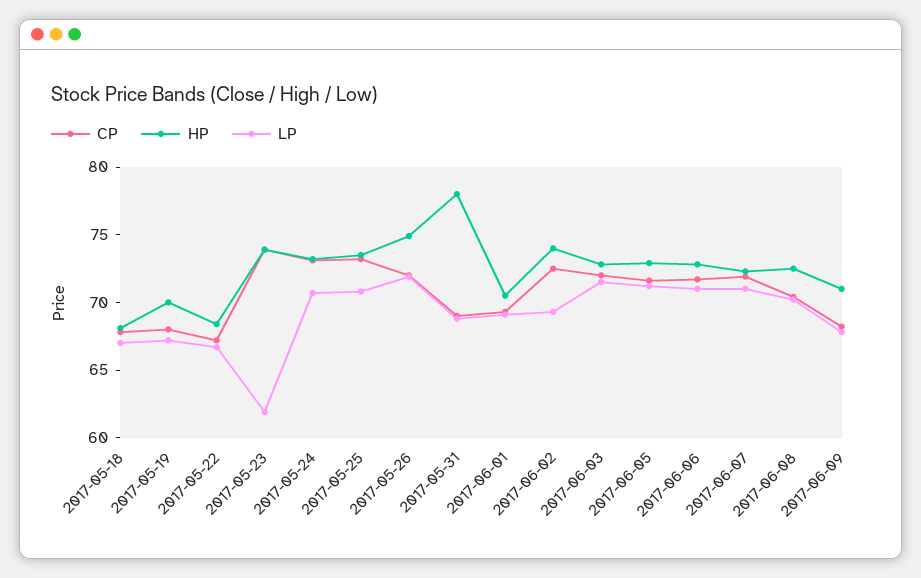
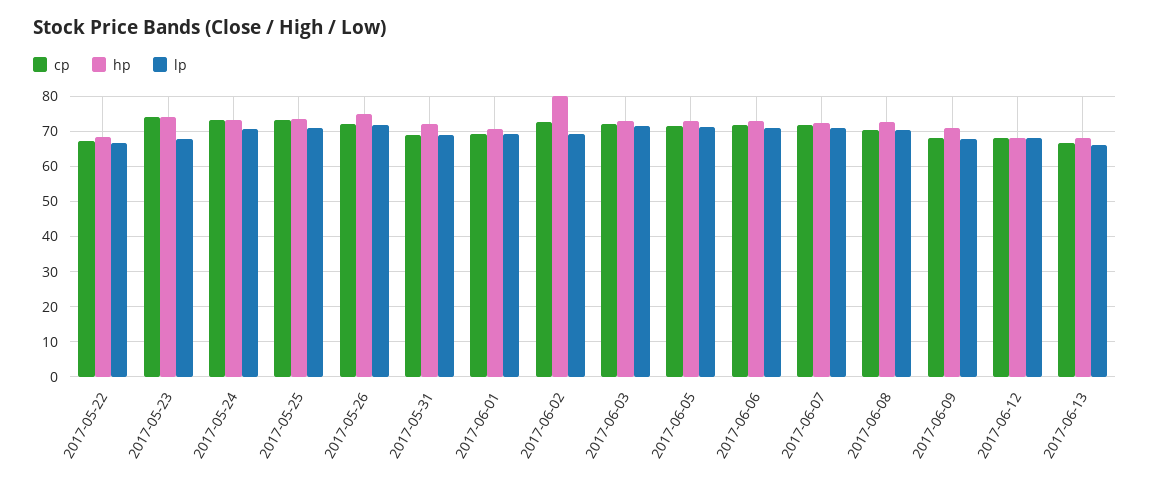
CP, 2017-05-18: 68 -> none
HP, 2017-05-18: 68 -> none
LP, 2017-05-18: 67 -> none
CP, 2017-05-19: 68 -> none
HP, 2017-05-19: 70 -> none
LP, 2017-05-19: 67 -> none
LP, 2017-05-23: 62 -> 68
HP, 2017-05-31: 78 -> 72
HP, 2017-06-02: 74 -> 80
CP, 2017-06-12: none -> 68
HP, 2017-06-12: none -> 68
LP, 2017-06-12: none -> 68
CP, 2017-06-13: none -> 66
HP, 2017-06-13: none -> 68
LP, 2017-06-13: none -> 66

